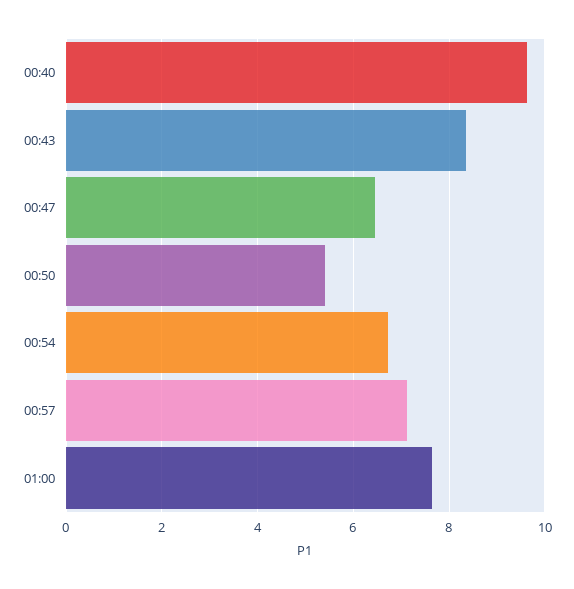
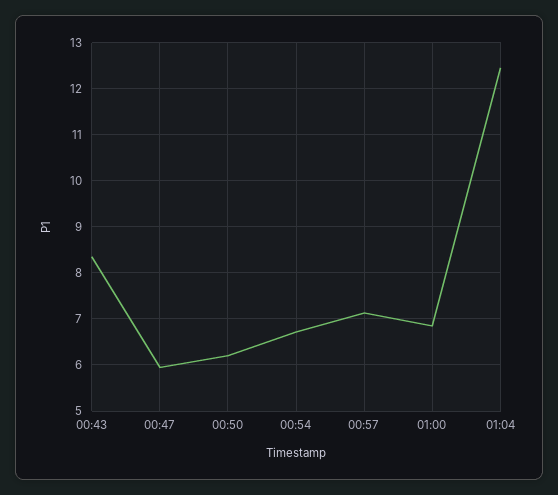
00:40: 9.6 -> none
00:47: 6.4 -> 6
00:50: 5.4 -> 6.2
01:00: 7.6 -> 6.8
01:04: none -> 12.4

